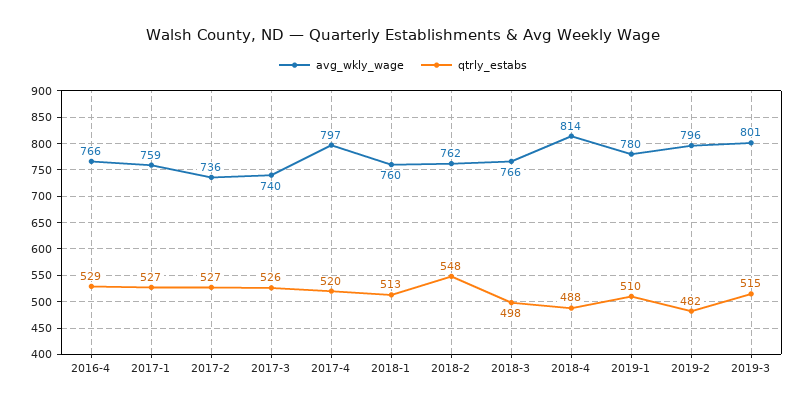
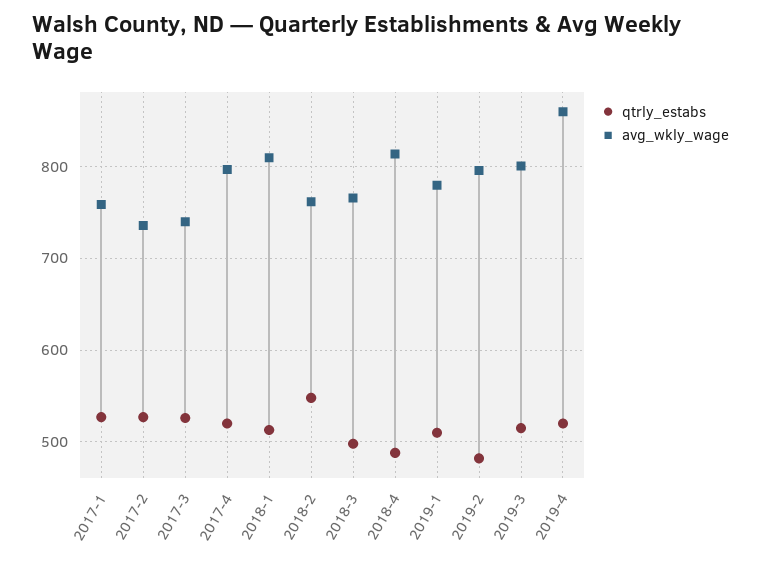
avg_wkly_wage, 2016-4: 766 -> none
qtrly_estabs, 2016-4: 529 -> none
avg_wkly_wage, 2018-1: 760 -> 810
qtrly_estabs, 2019-4: none -> 520
avg_wkly_wage, 2019-4: none -> 860

